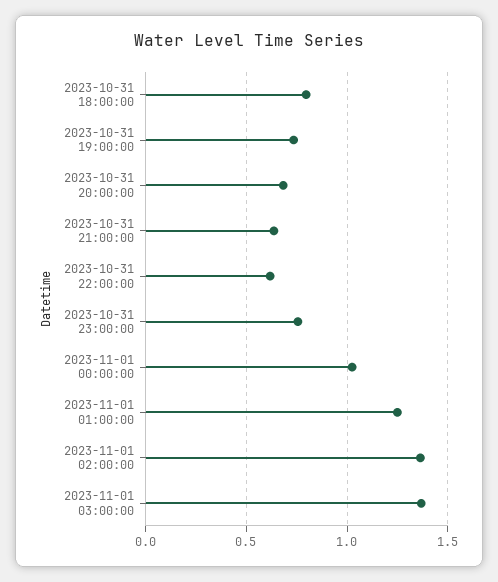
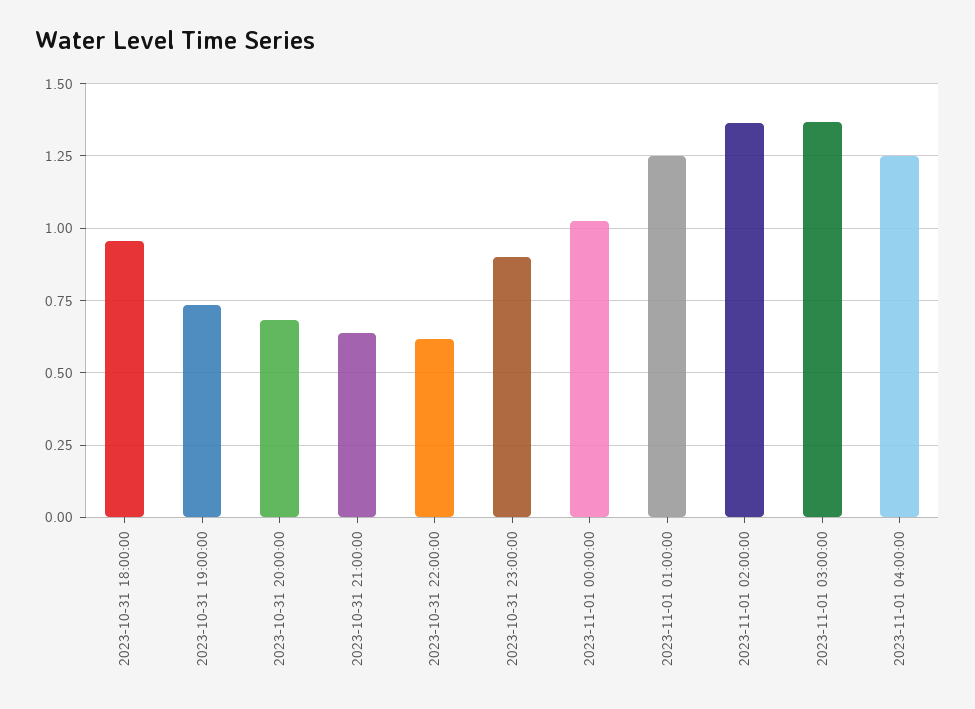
2023-10-31 18:00:00: 0.8 -> 0.95
2023-10-31 23:00:00: 0.75 -> 0.9
2023-11-01 04:00:00: none -> 1.25

